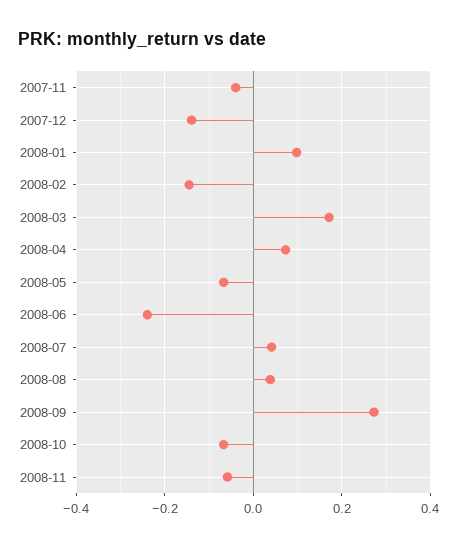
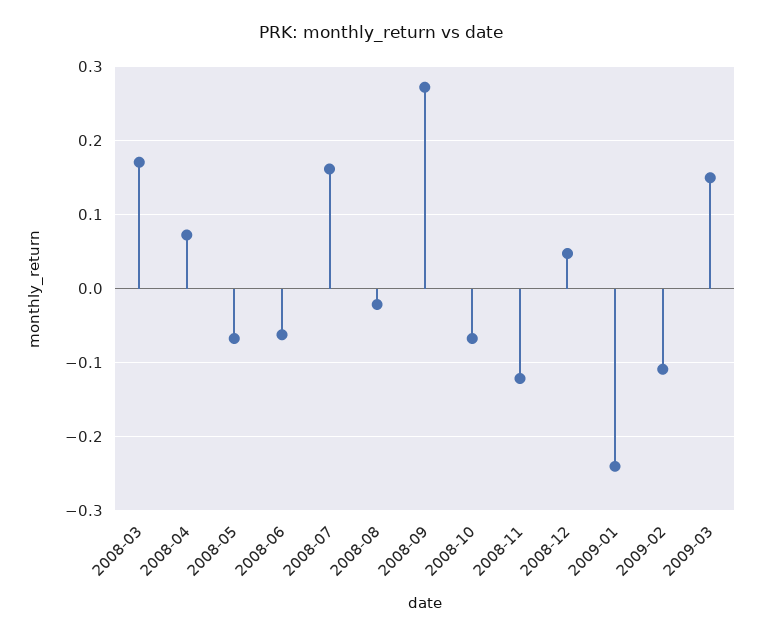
2007-11: -0.04 -> none
2007-12: -0.14 -> none
2008-01: 0.1 -> none
2008-02: -0.14 -> none
2008-06: -0.24 -> -0.06
2008-07: 0.04 -> 0.16
2008-08: 0.04 -> -0.02
2008-11: -0.06 -> -0.12
2008-12: none -> 0.05
2009-01: none -> -0.24
2009-02: none -> -0.11
2009-03: none -> 0.15

